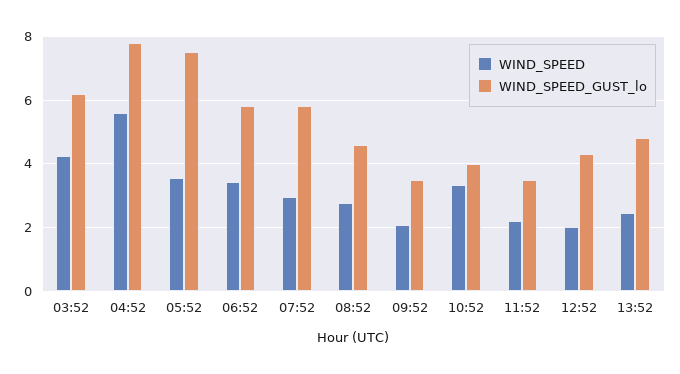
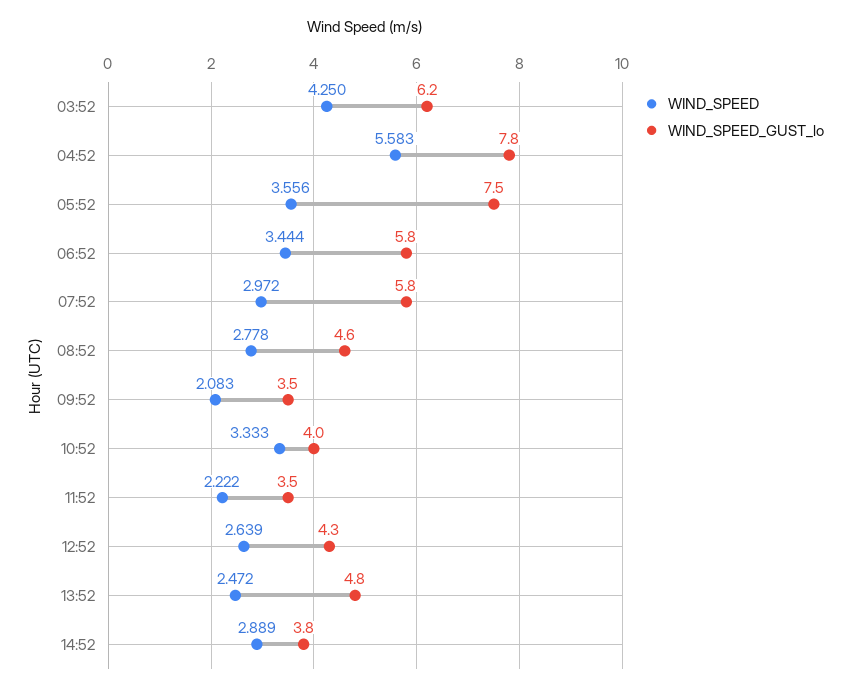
WIND_SPEED, 12:52: 2 -> 2.639
WIND_SPEED, 14:52: none -> 2.889
WIND_SPEED_GUST_lo, 14:52: none -> 3.8

